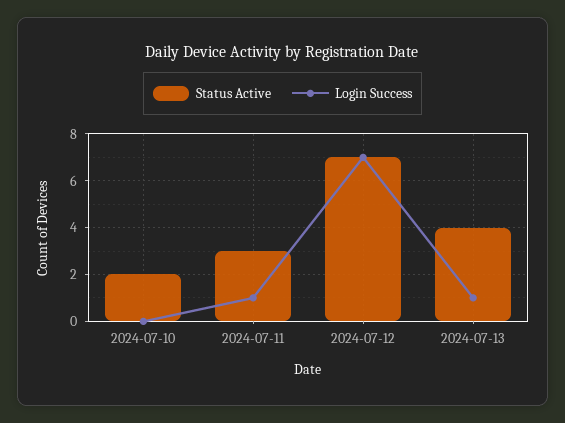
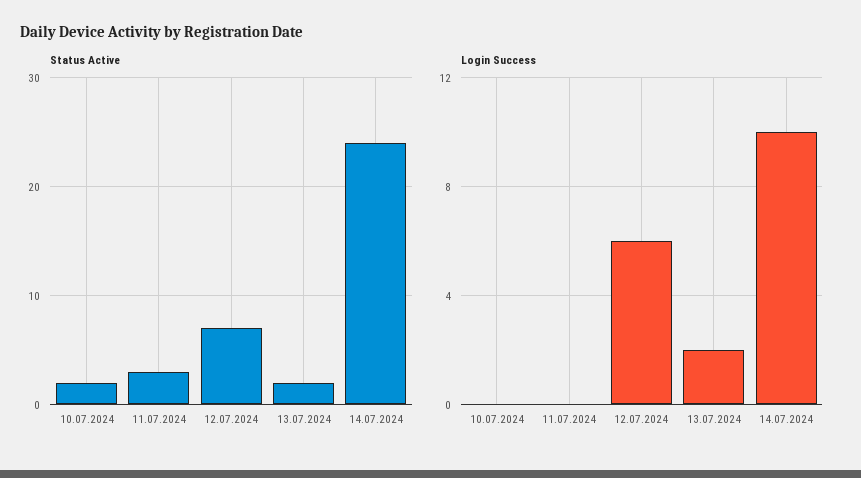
Login Success, 2024-07-11: 1 -> 0
Login Success, 2024-07-12: 7 -> 6
Status Active, 2024-07-13: 4 -> 2
Login Success, 2024-07-13: 1 -> 2
Status Active, 14.07.2024: none -> 24
Login Success, 14.07.2024: none -> 10

